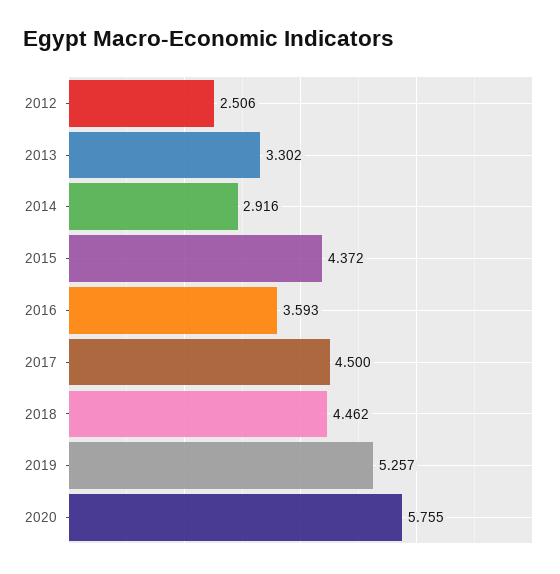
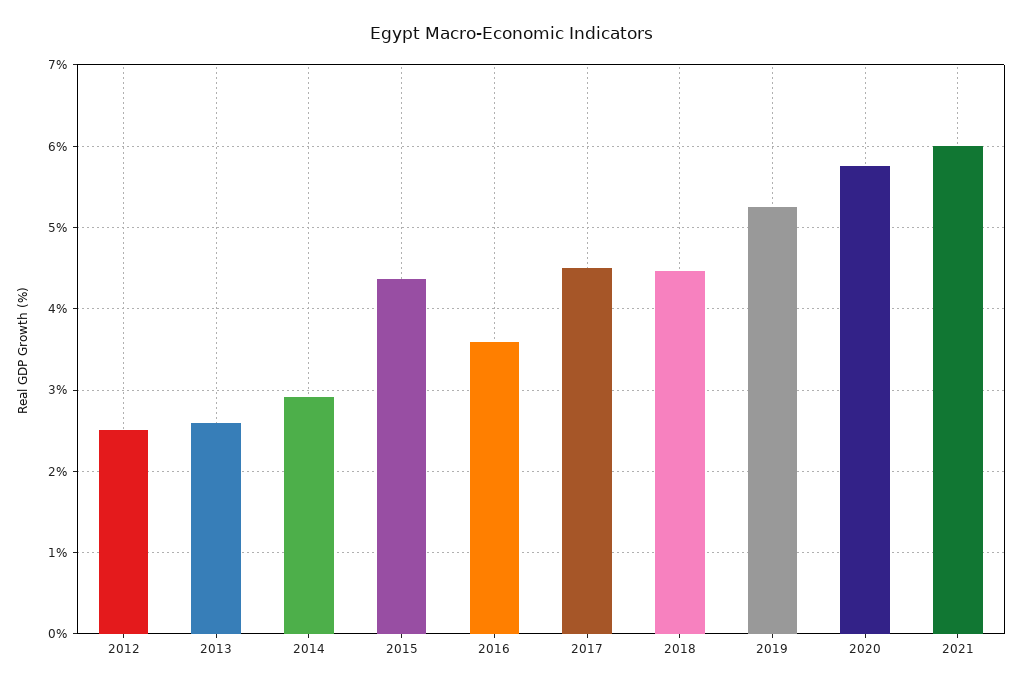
2013: 3.302 -> 2.6
2021: none -> 6

